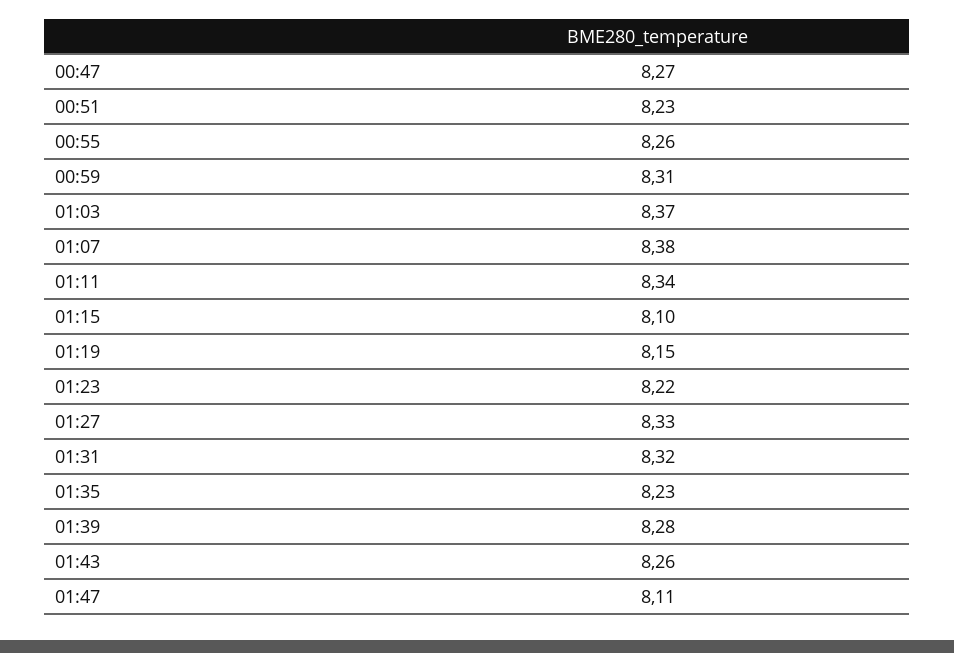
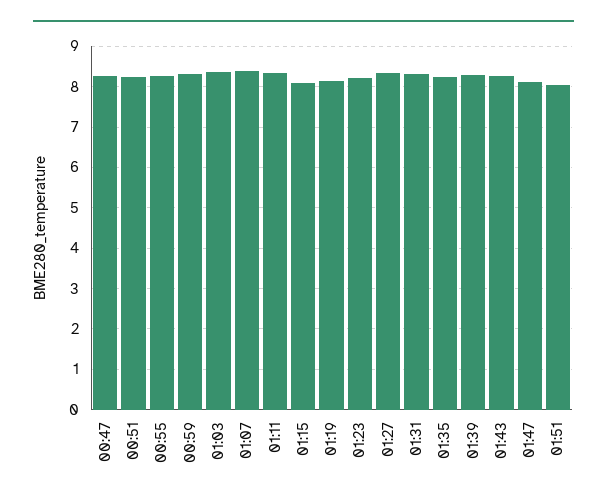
01:51: none -> 8

